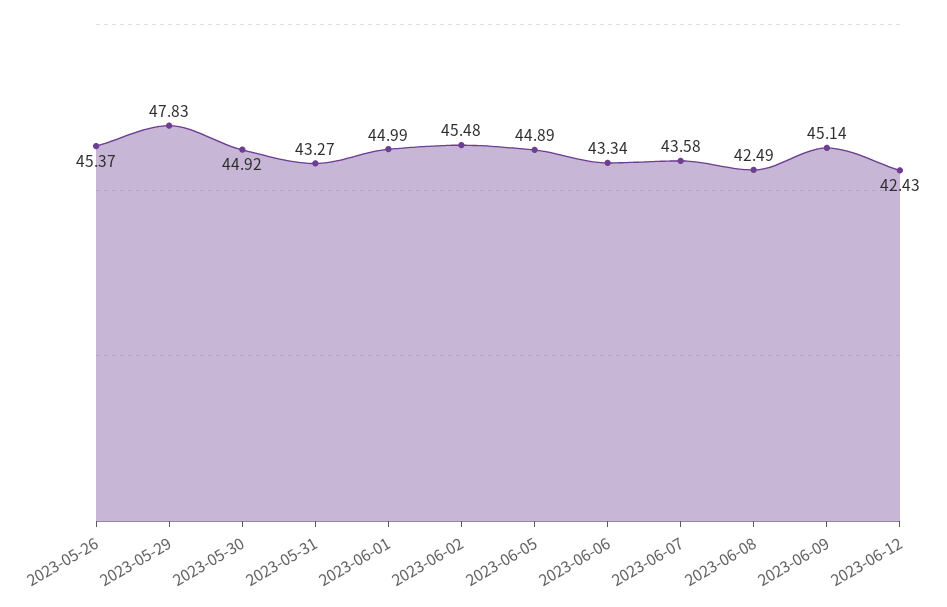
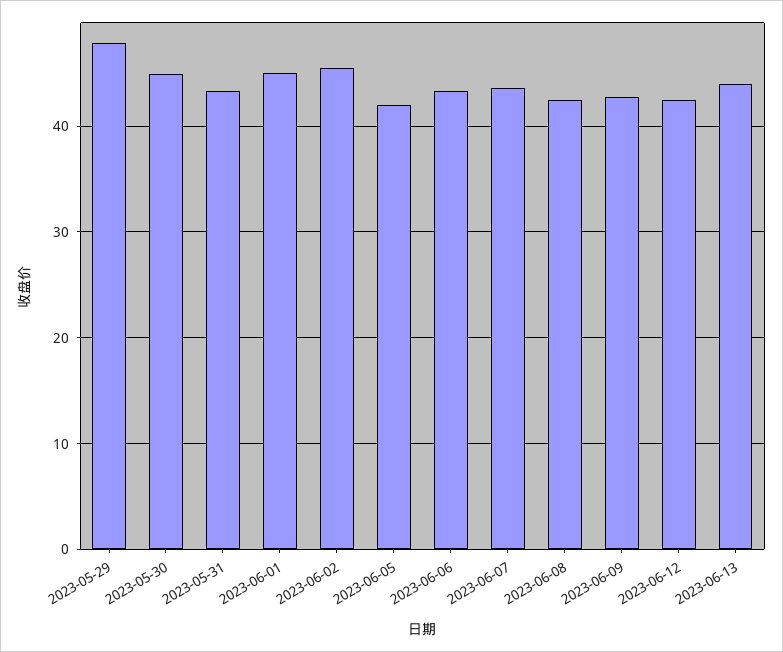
2023-05-26: 45.37 -> none
2023-06-05: 44.89 -> 42
2023-06-09: 45.14 -> 43
2023-06-13: none -> 44

